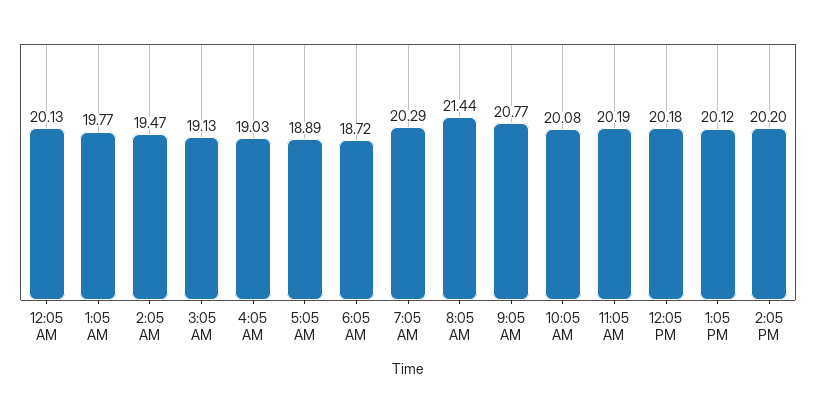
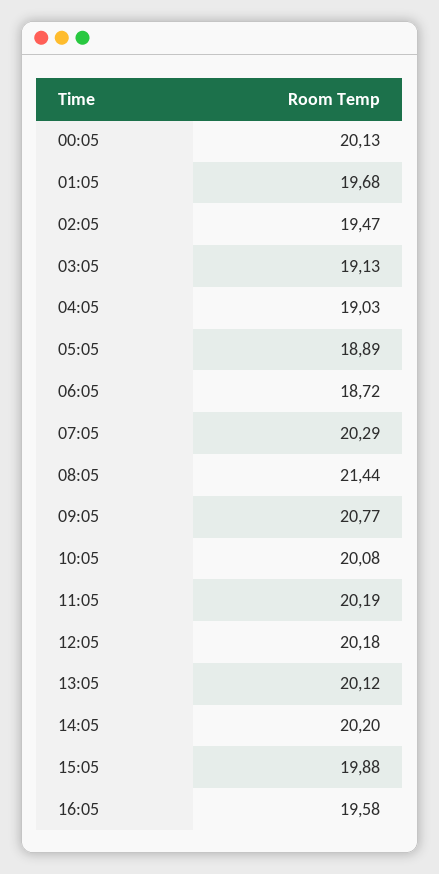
1:05 AM: 19.77 -> 19.68
15:05: none -> 19.88
16:05: none -> 19.58

